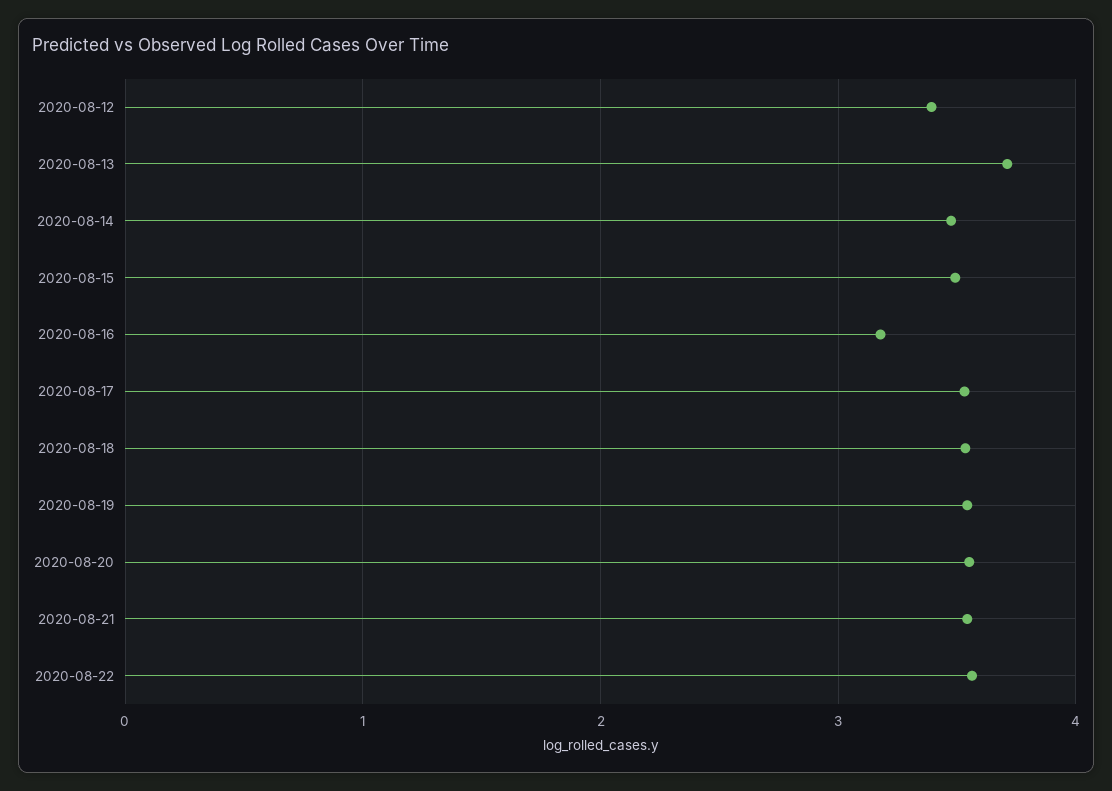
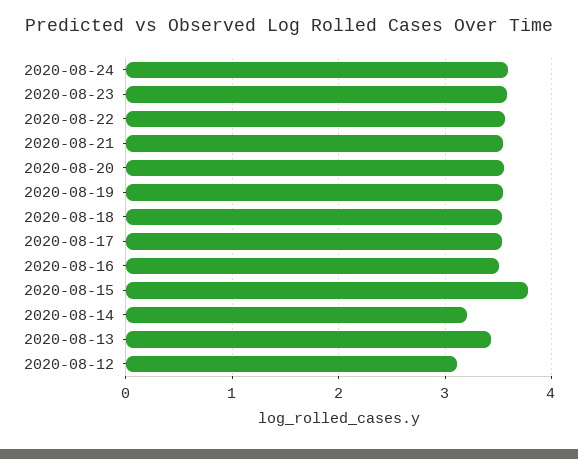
2020-08-12: 3.4 -> 3.1
2020-08-13: 3.7 -> 3.4
2020-08-14: 3.5 -> 3.2
2020-08-15: 3.5 -> 3.8
2020-08-16: 3.2 -> 3.5
2020-08-24: none -> 3.6
2020-08-23: none -> 3.6

